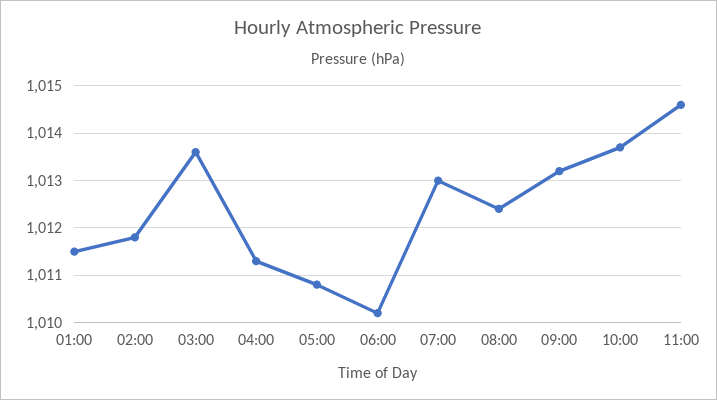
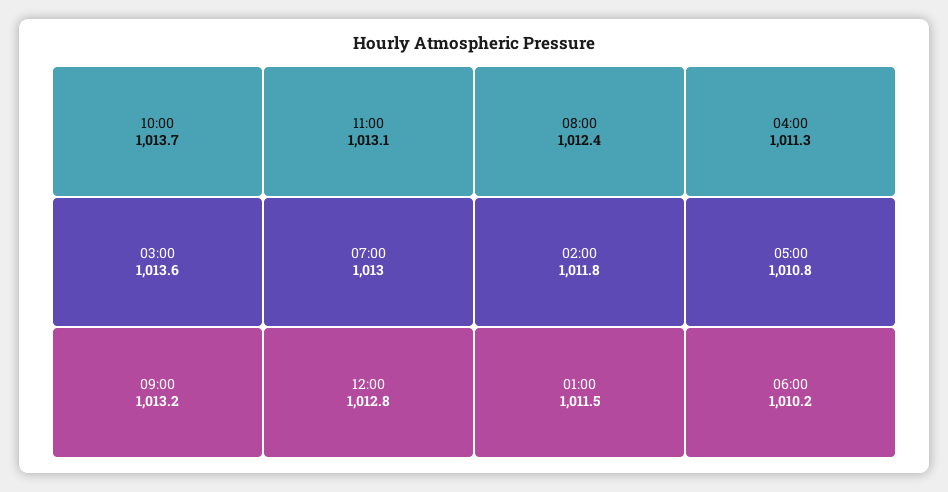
11:00: 1014.5 -> 1013.1
12:00: none -> 1012.8

